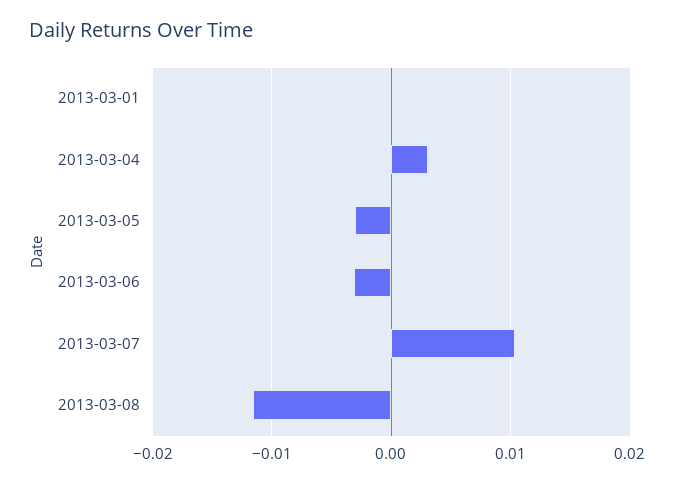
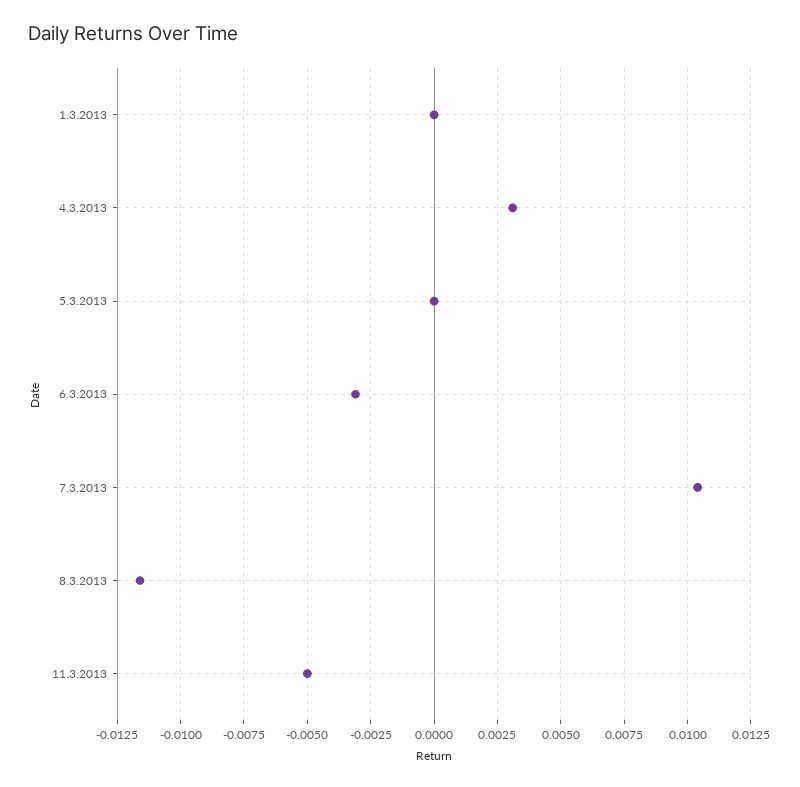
2013-03-05: -0.003 -> 0
11.3.2013: none -> -0.005

